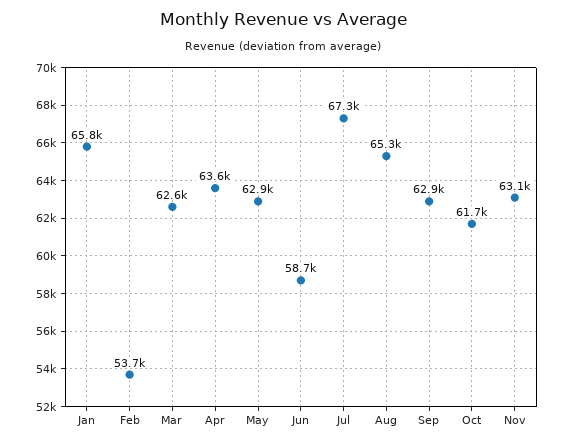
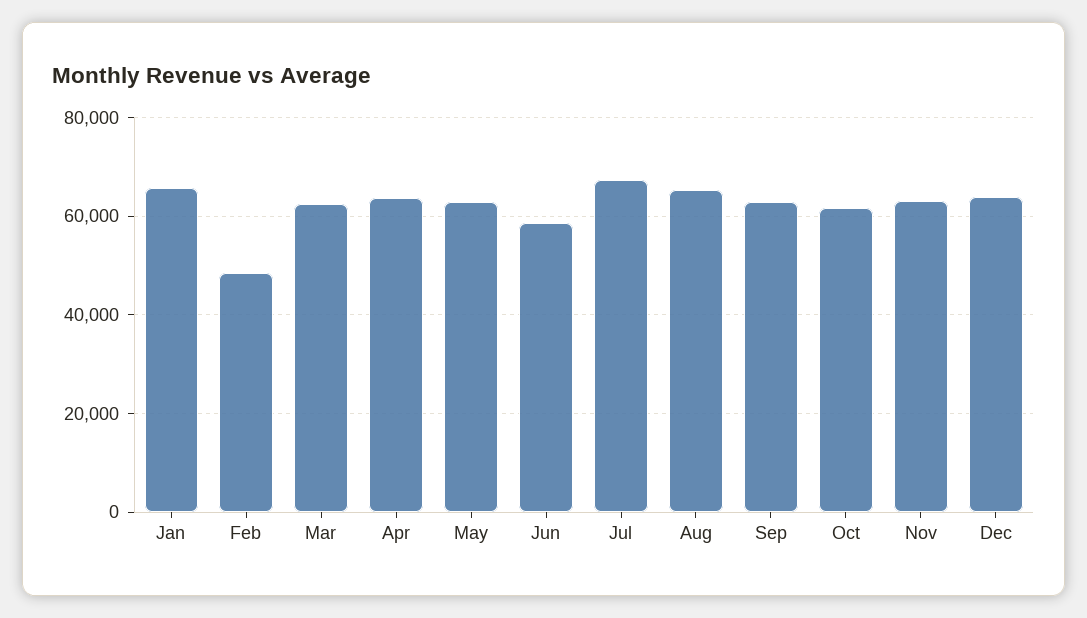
Feb: 53700 -> 48000
Dec: none -> 64000

